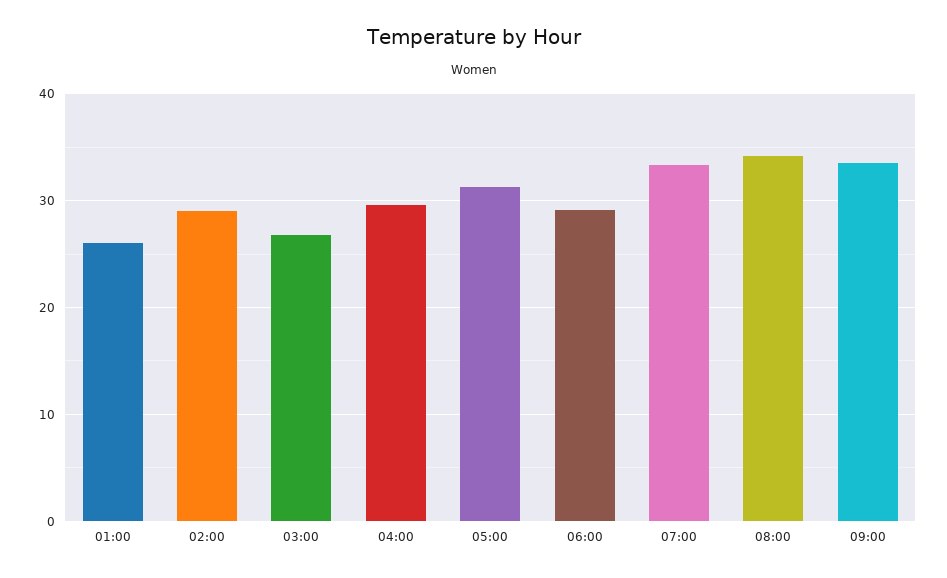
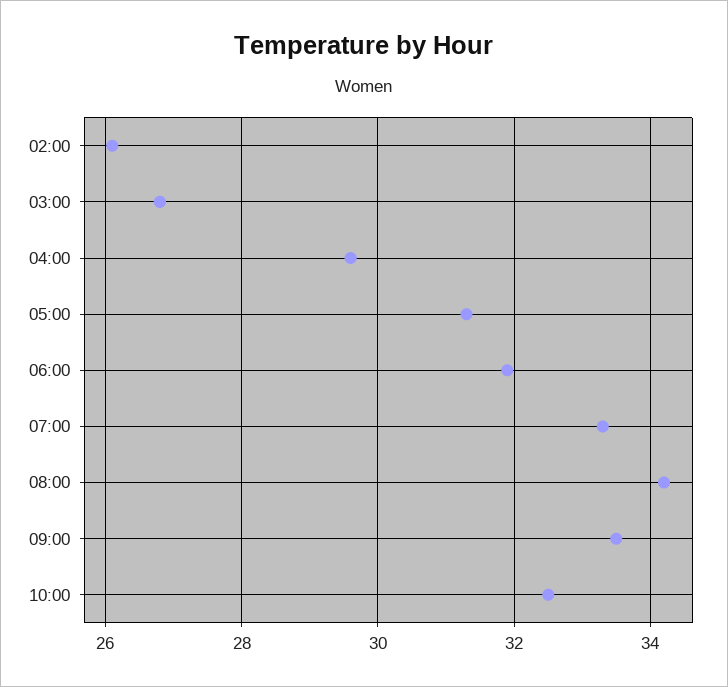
01:00: 26 -> none
02:00: 29 -> 26
06:00: 29 -> 32
10:00: none -> 32.5

